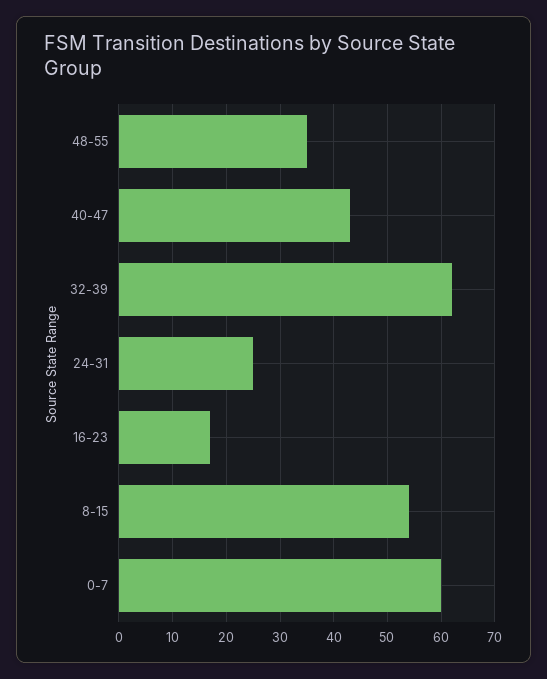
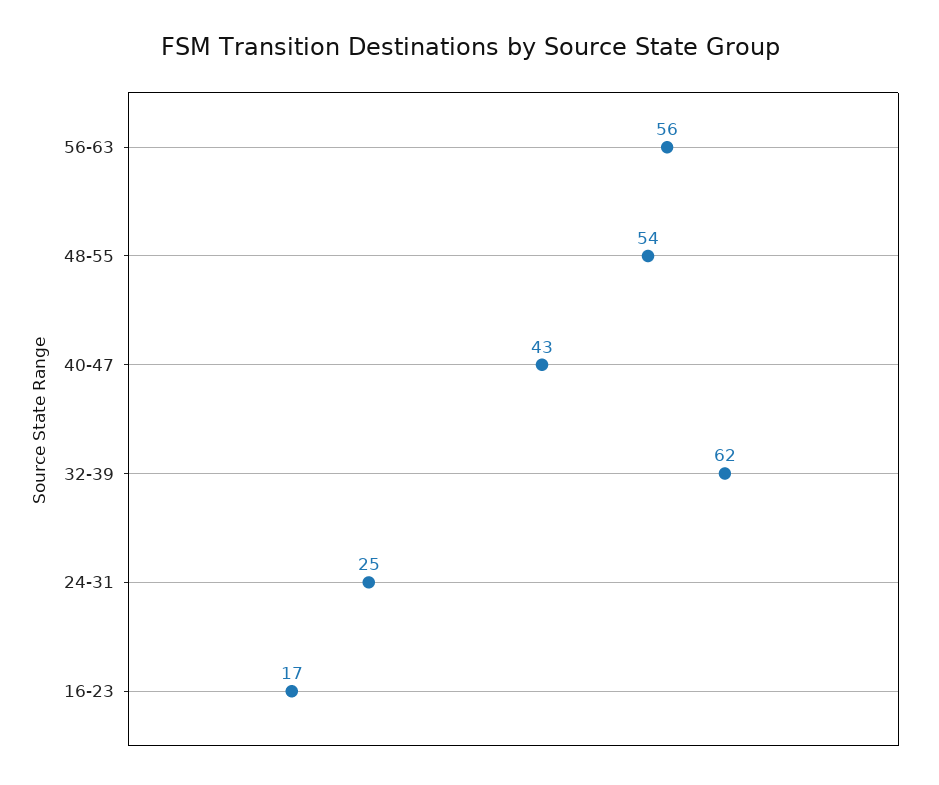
48-55: 35 -> 54
8-15: 55 -> none
0-7: 60 -> none
56-63: none -> 56

